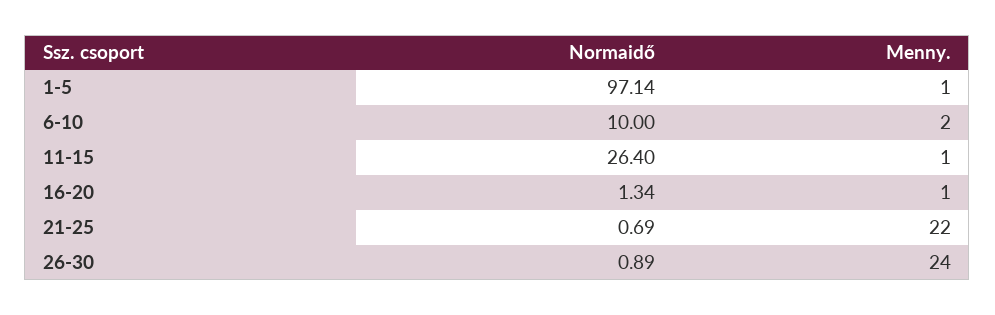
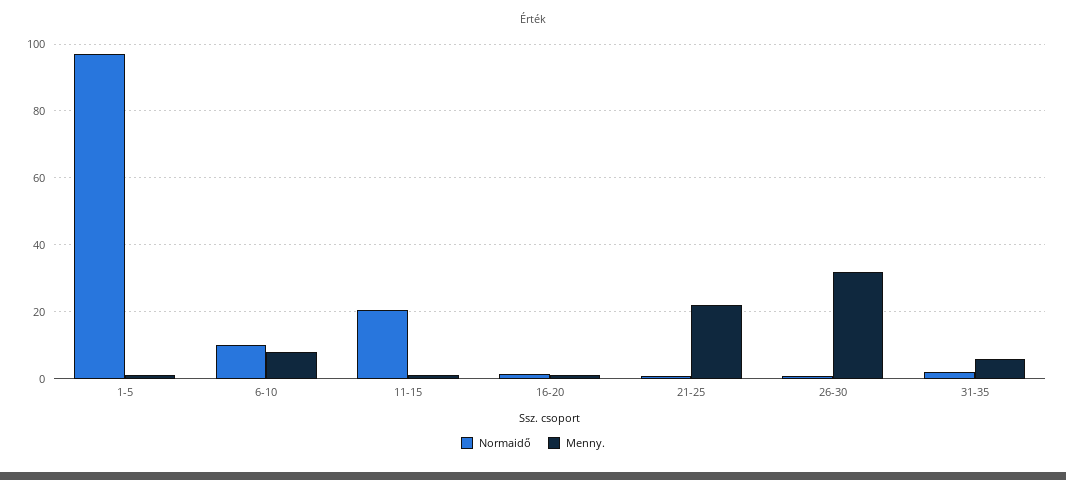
Menny., 6-10: 2 -> 8
Normaidő, 11-15: 26.4 -> 20
Menny., 26-30: 24 -> 32
Normaidő, 31-35: none -> 2
Menny., 31-35: none -> 6

